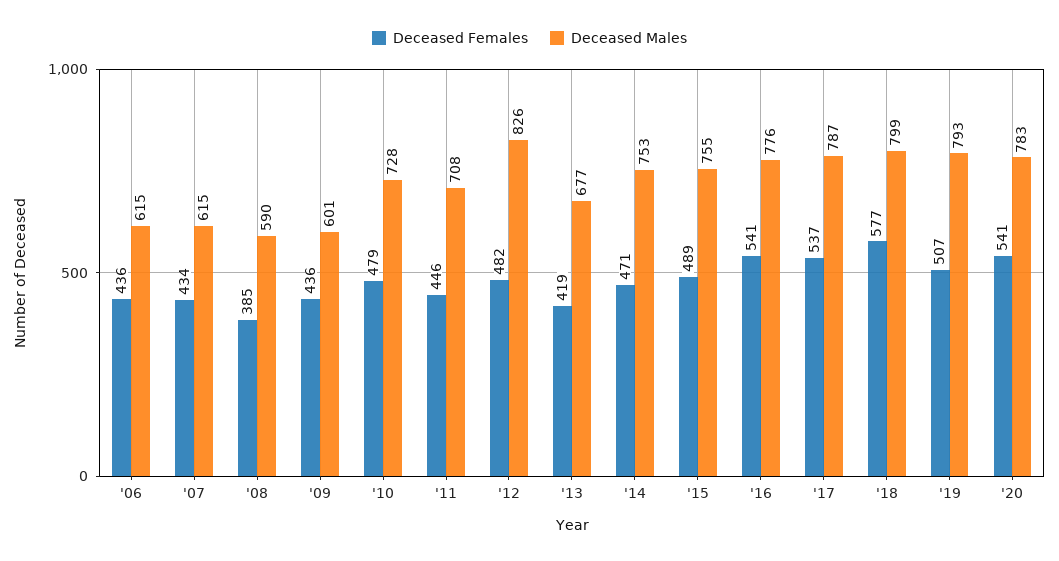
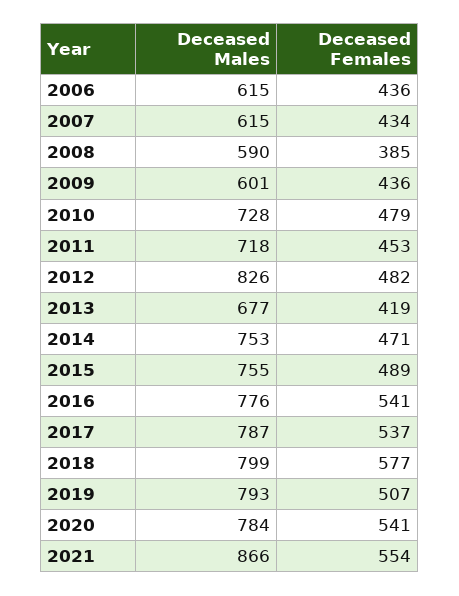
Deceased Females, '11: 446 -> 453
Deceased Males, '11: 708 -> 718
Deceased Males, '20: 783 -> 784
Deceased Males, 2021: none -> 866
Deceased Females, 2021: none -> 554

